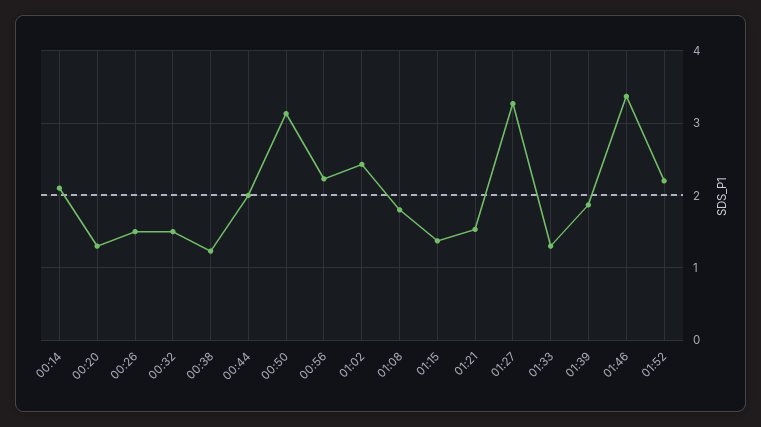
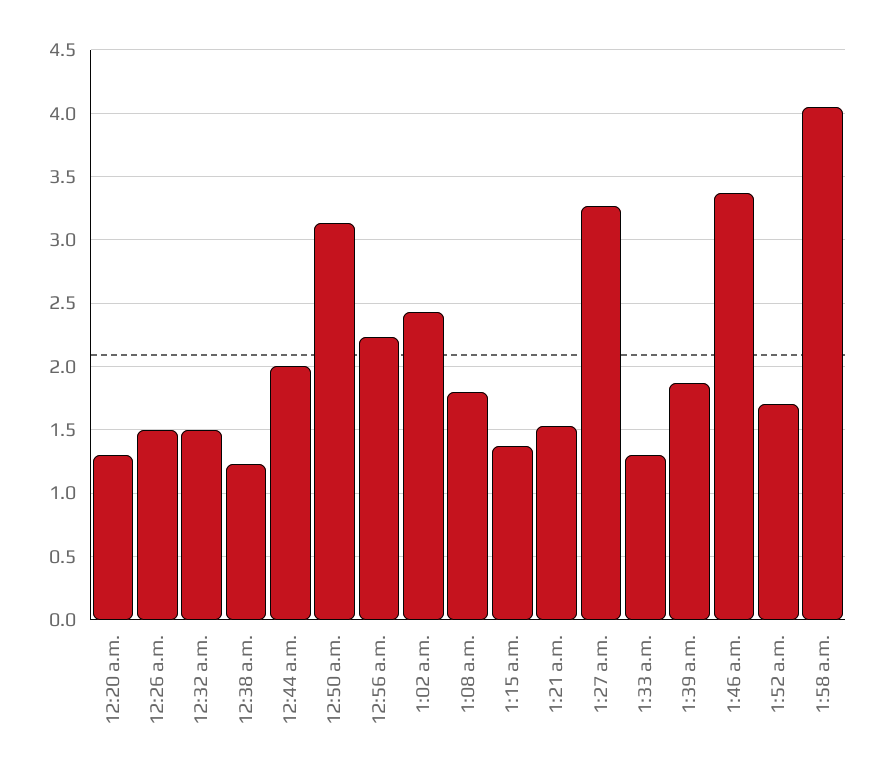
00:14: 2.1 -> none
01:52: 2.2 -> 1.7
1:58 a.m.: none -> 4.05

